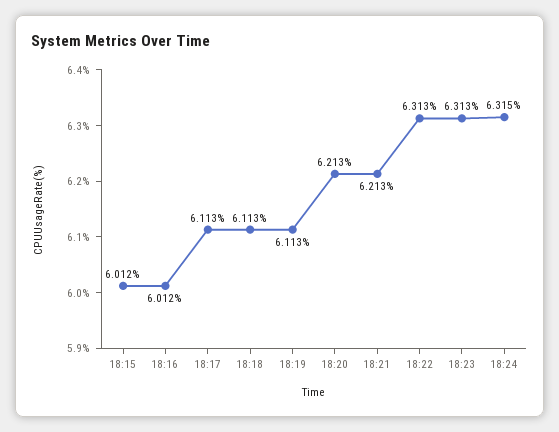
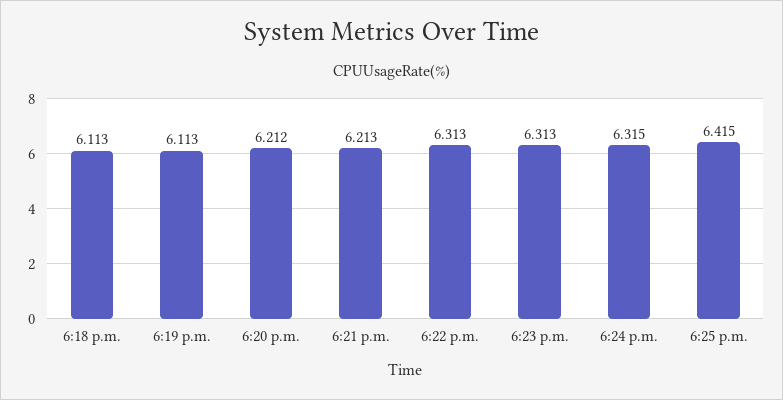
18:15: 6.012 -> none
18:16: 6.012 -> none
18:17: 6.113 -> none
18:20: 6.213 -> 6.212
6:25 p.m.: none -> 6.415

